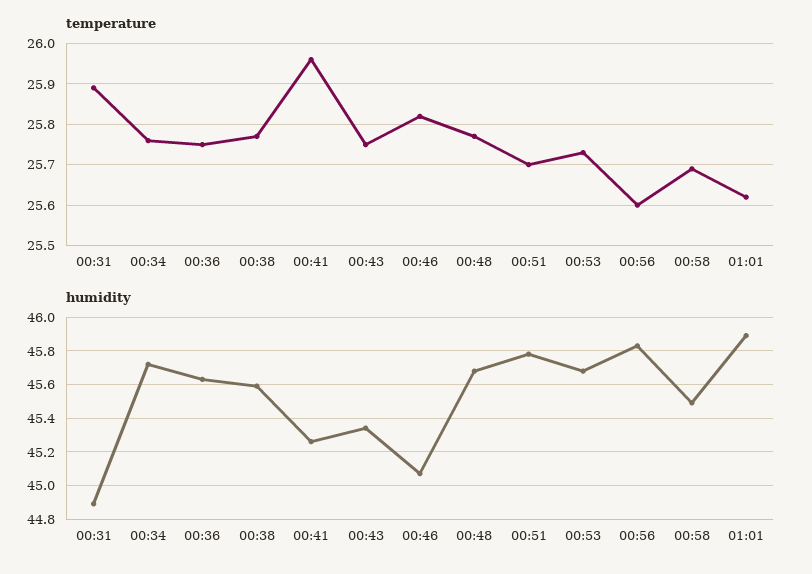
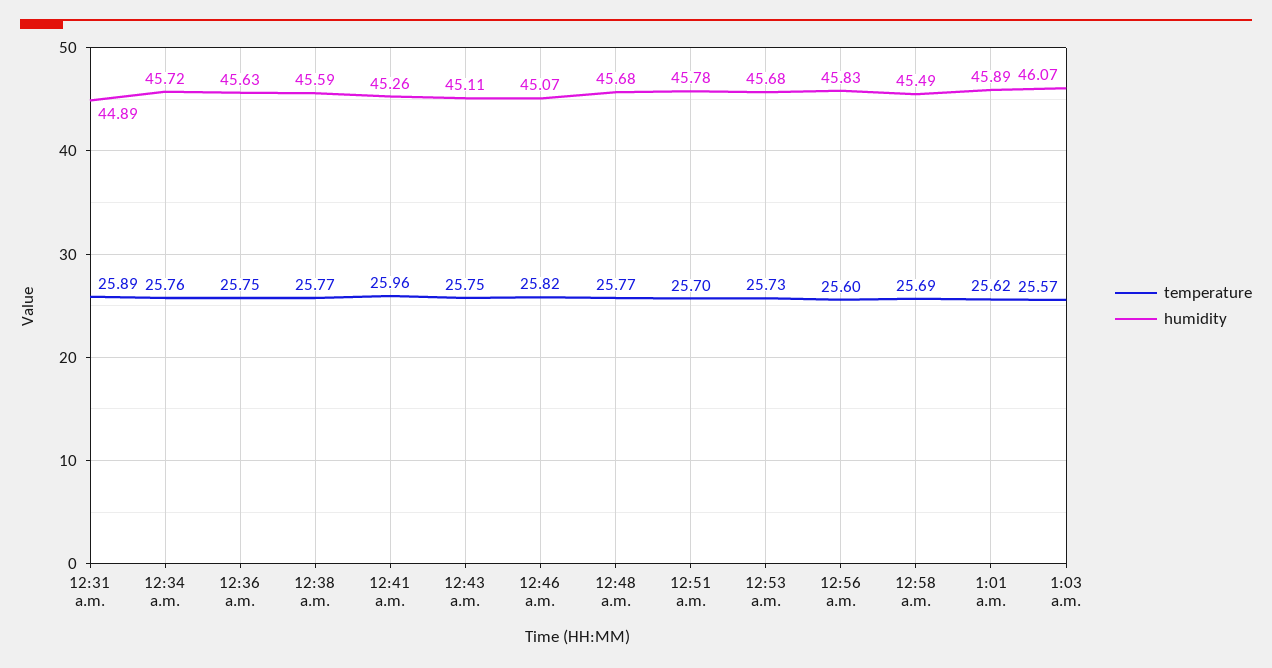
humidity, 00:43: 45.35 -> 45.11
temperature, 1:03 a.m.: none -> 25.57
humidity, 1:03 a.m.: none -> 46.07

